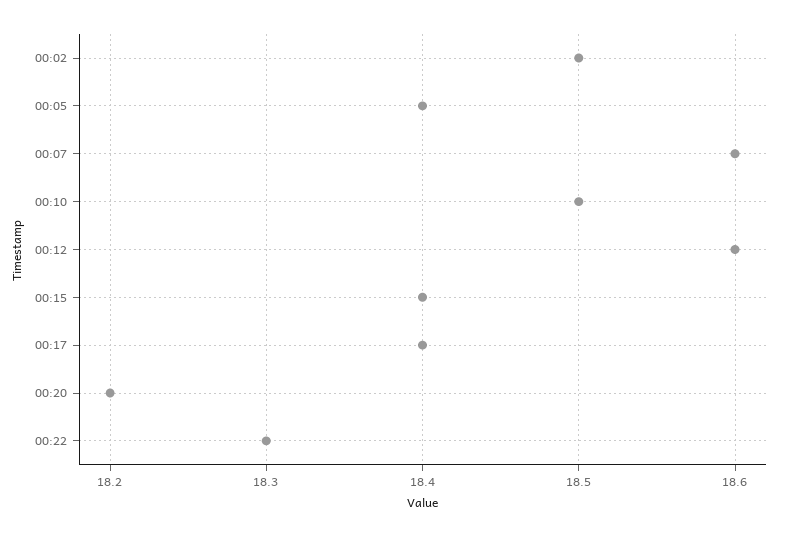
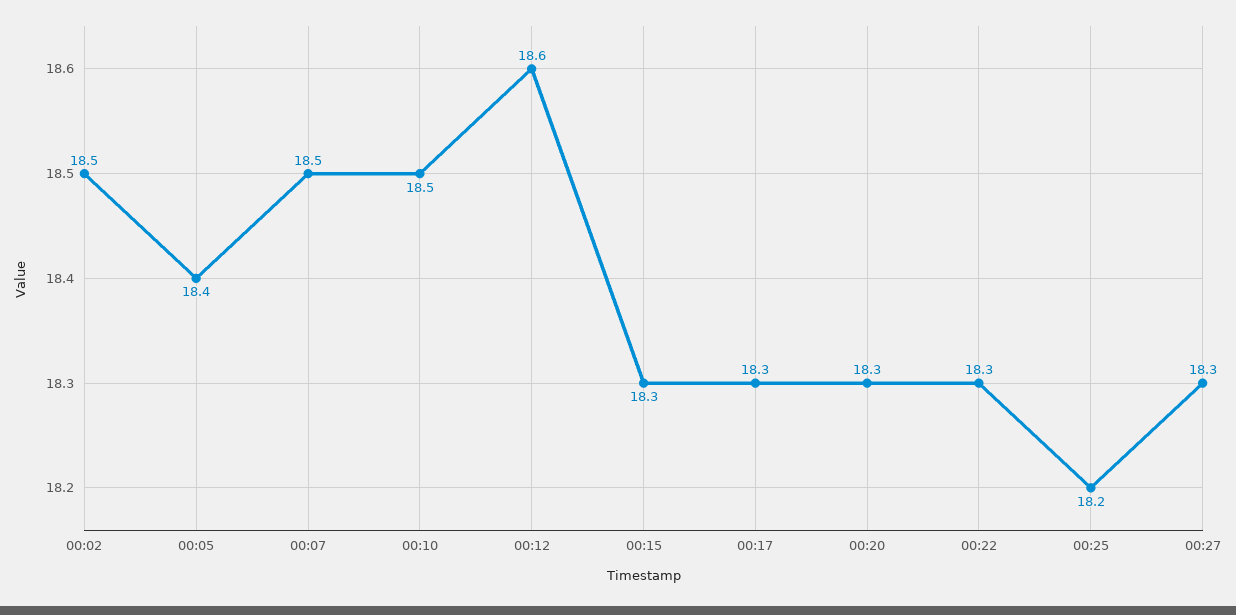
00:07: 18.6 -> 18.5
00:15: 18.4 -> 18.3
00:17: 18.4 -> 18.3
00:20: 18.2 -> 18.3
00:25: none -> 18.2
00:27: none -> 18.3

